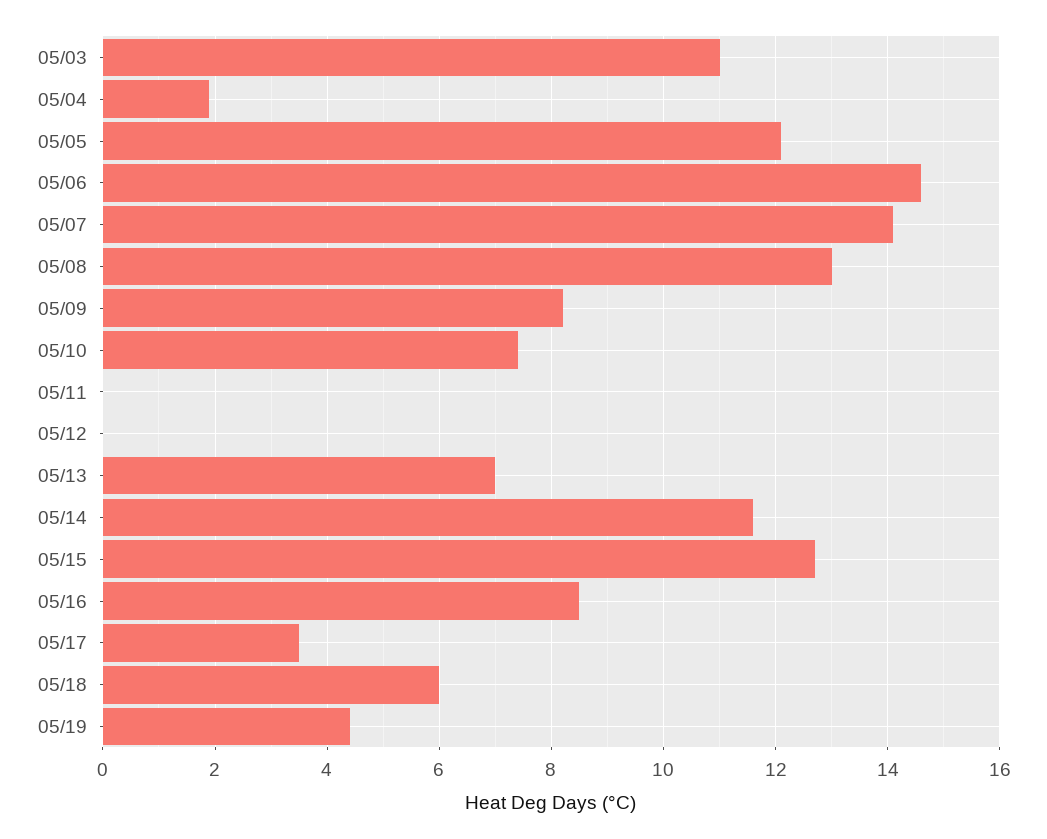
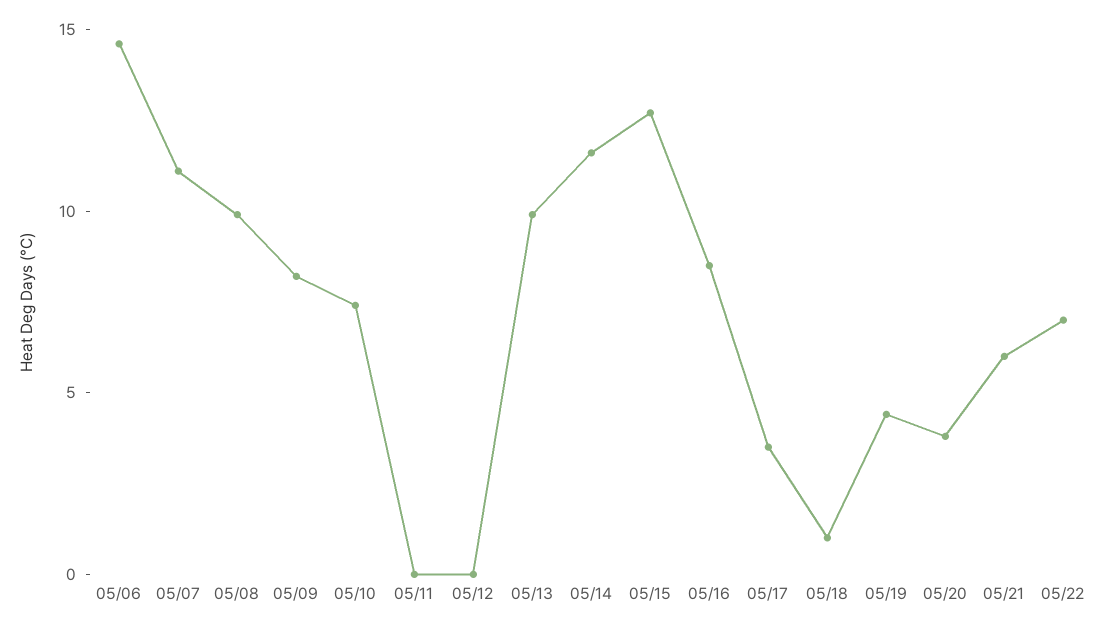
05/03: 11 -> none
05/04: 2 -> none
05/05: 12 -> none
05/07: 14 -> 11
05/08: 13 -> 10
05/13: 7 -> 10
05/18: 6 -> 1
05/20: none -> 4
05/21: none -> 6
05/22: none -> 7

